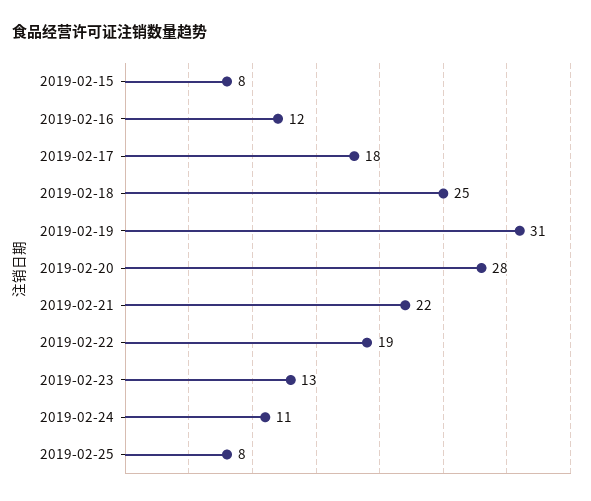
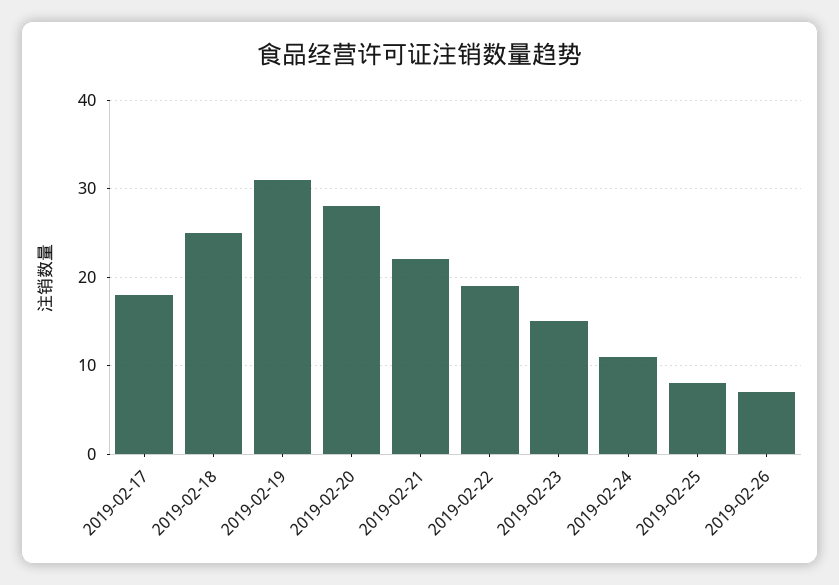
2019-02-15: 8 -> none
2019-02-16: 12 -> none
2019-02-23: 13 -> 15
2019-02-26: none -> 7

